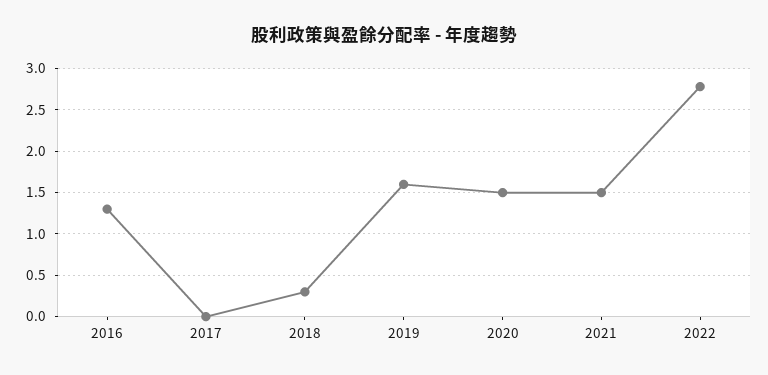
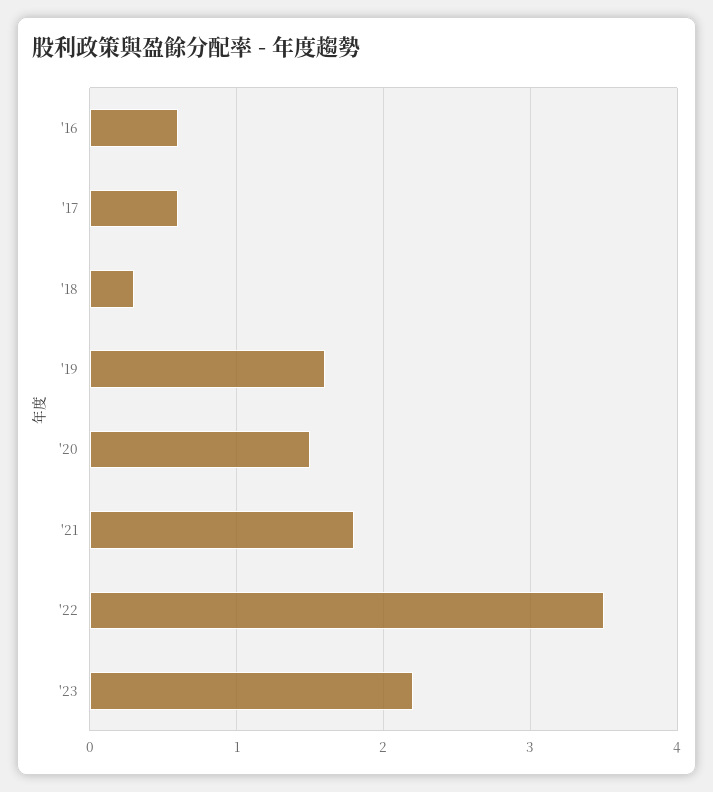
2016: 1.3 -> 0.6
2017: 0 -> 0.6
2021: 1.5 -> 1.8
2022: 2.8 -> 3.5
'23: none -> 2.2

